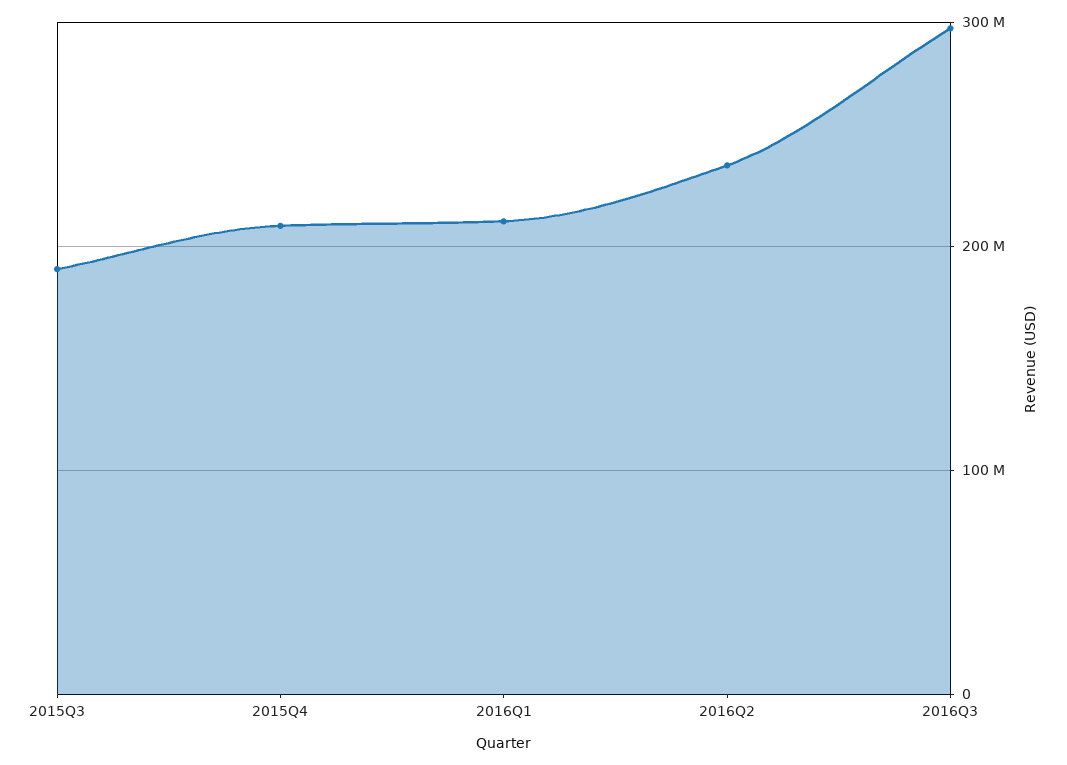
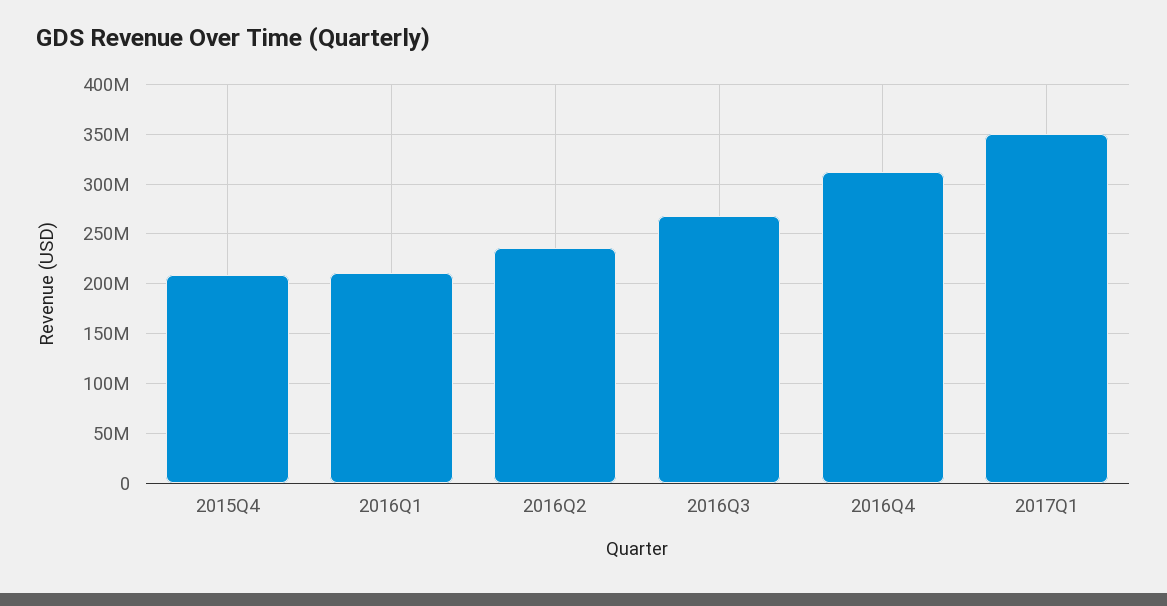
2015Q3: 190000000 -> none
2016Q3: 300000000 -> 270000000
2016Q4: none -> 310000000
2017Q1: none -> 350000000

